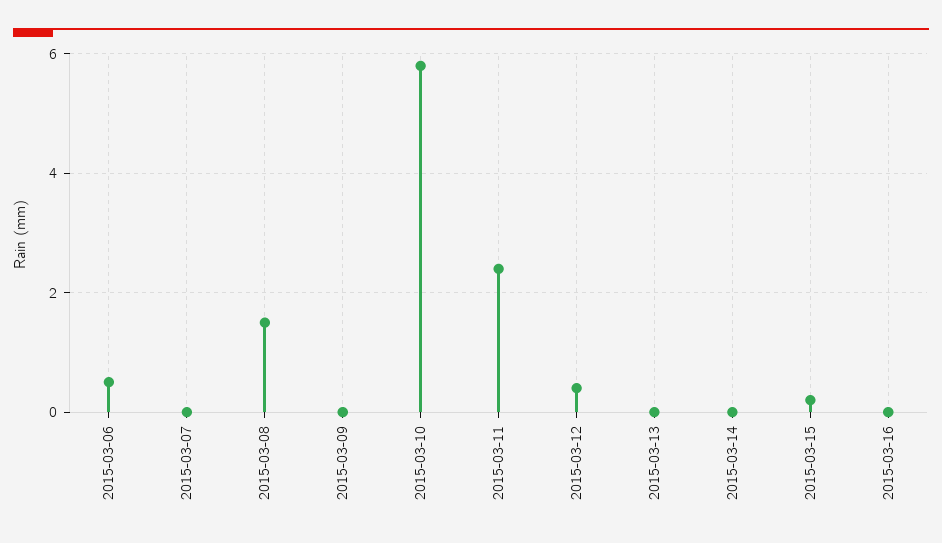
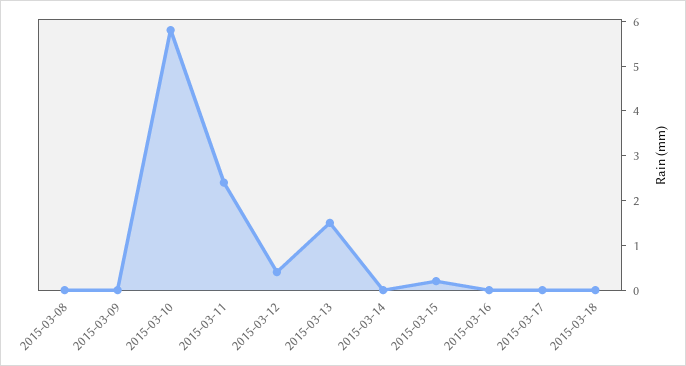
2015-03-06: 0.5 -> none
2015-03-07: 0 -> none
2015-03-08: 1.5 -> 0
2015-03-13: 0 -> 1.5
2015-03-17: none -> 0
2015-03-18: none -> 0

